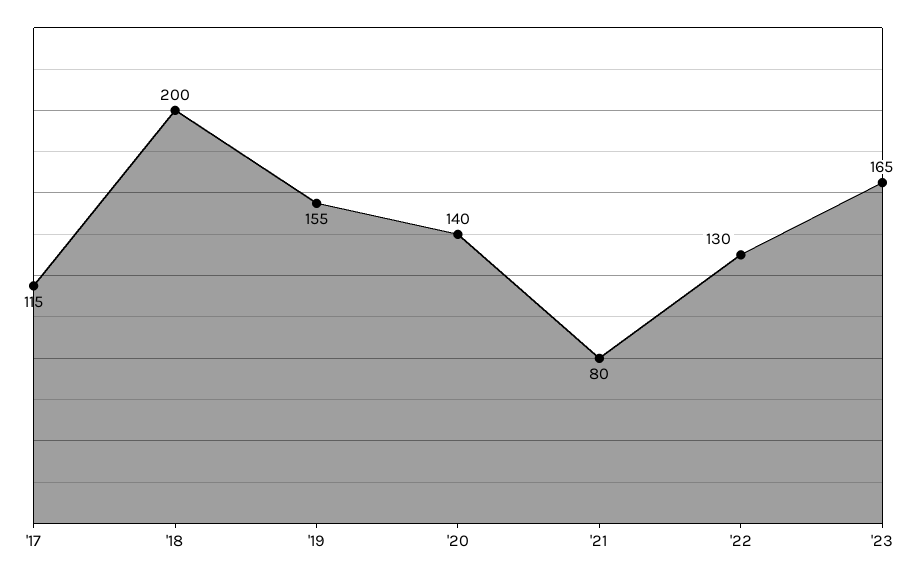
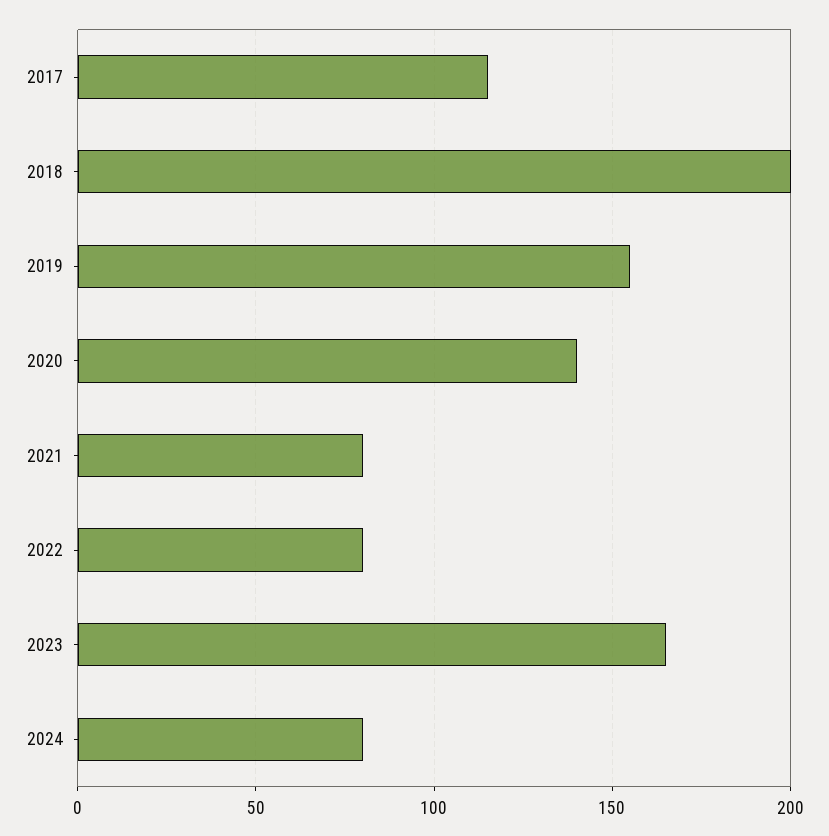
'22: 130 -> 80
2024: none -> 80

